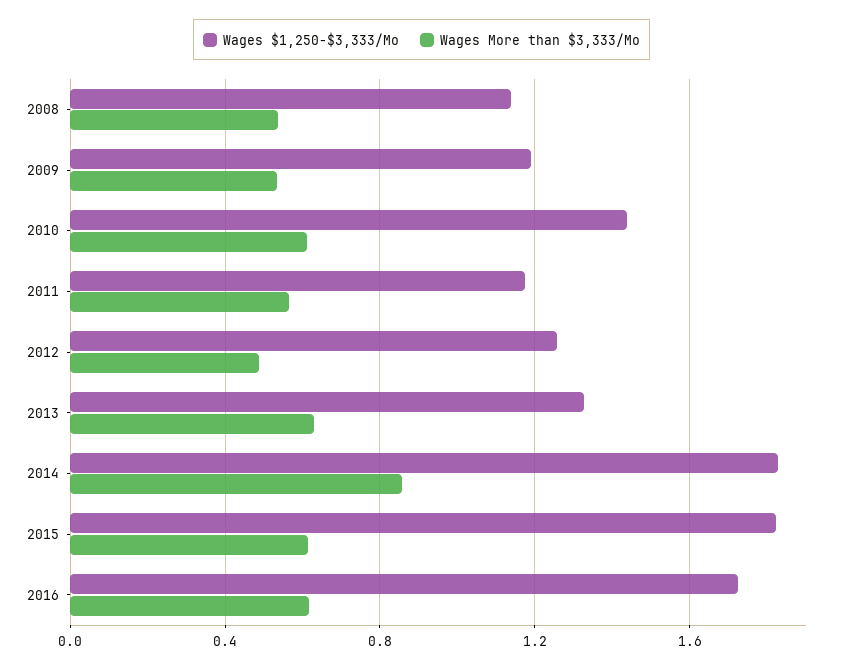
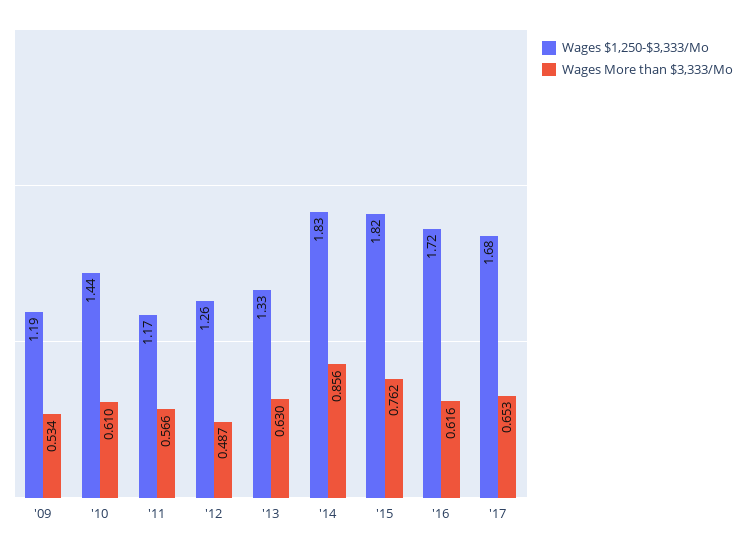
Wages $1,250-$3,333/Mo, 2008: 1.15 -> none
Wages More than $3,333/Mo, 2008: 0.55 -> none
Wages More than $3,333/Mo, 2015: 0.6 -> 0.762
Wages $1,250-$3,333/Mo, '17: none -> 1.68
Wages More than $3,333/Mo, '17: none -> 0.653

